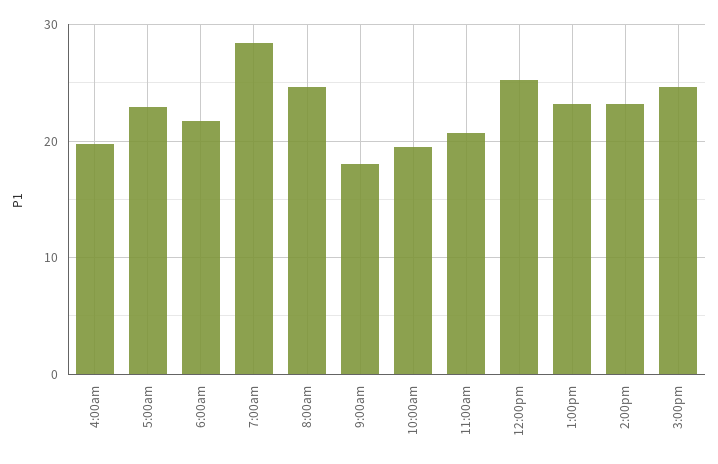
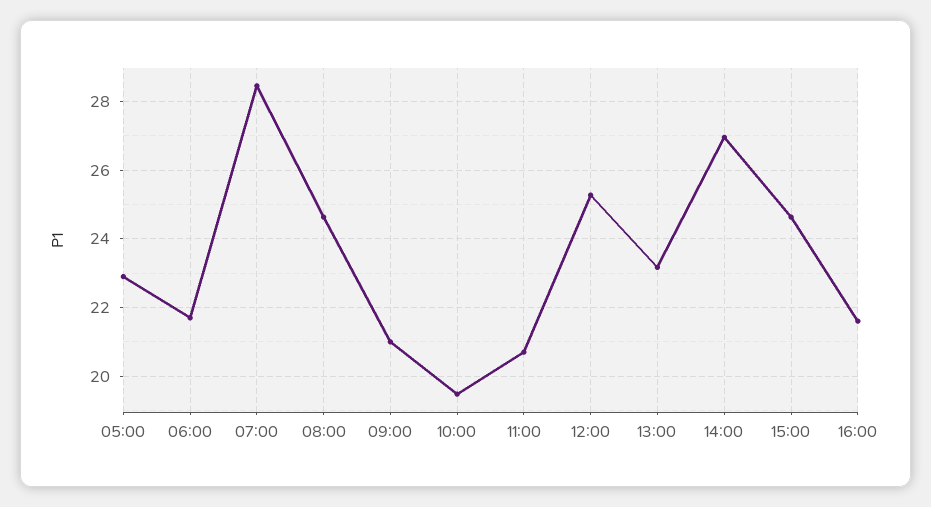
4:00am: 20 -> none
9:00am: 18 -> 21
2:00pm: 23 -> 27
16:00: none -> 21.6

